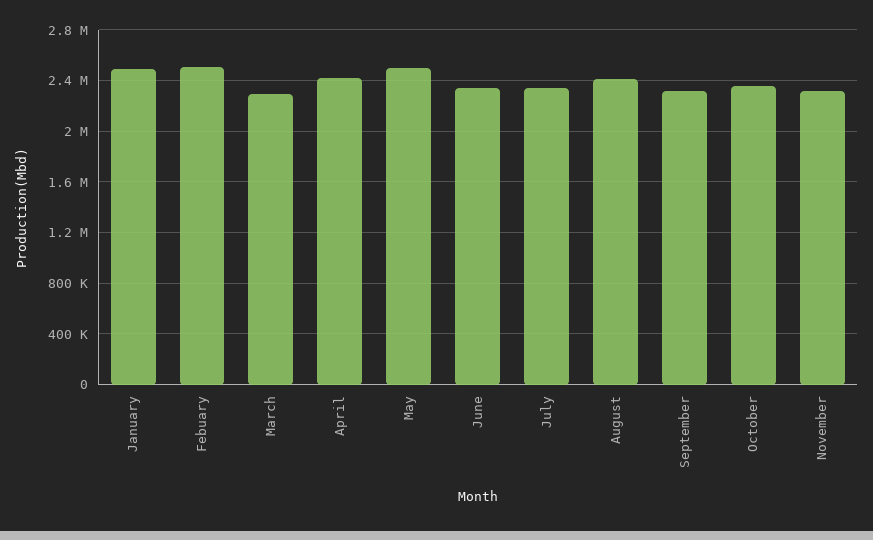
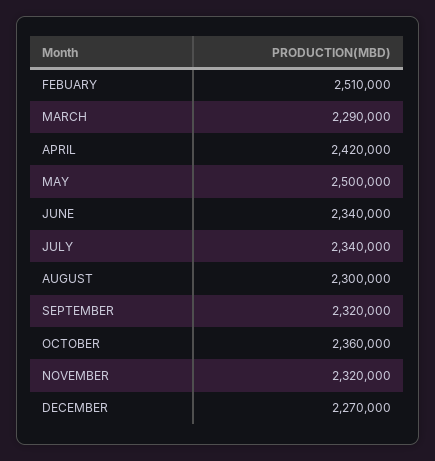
January: 2500000 -> none
August: 2400000 -> 2300000
DECEMBER: none -> 2270000

